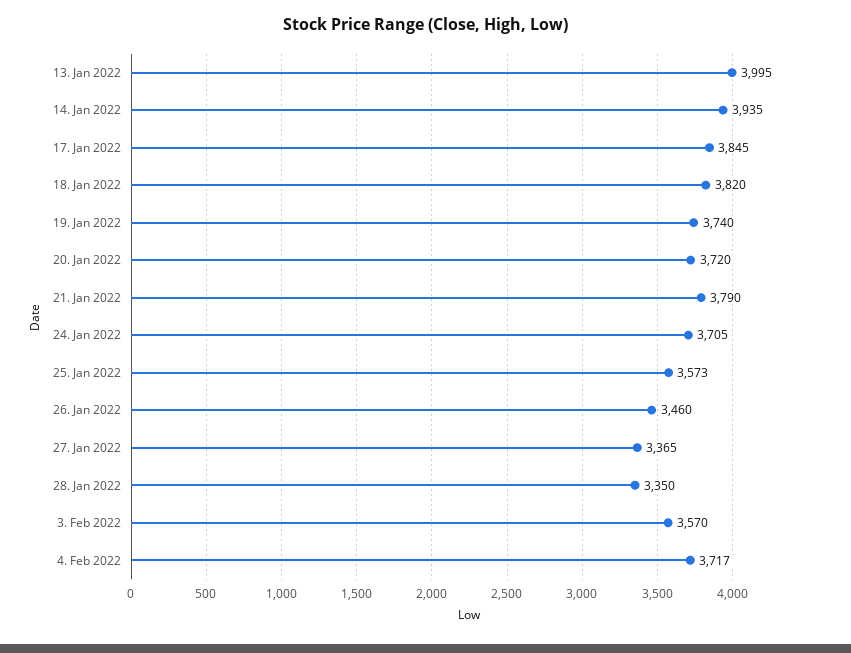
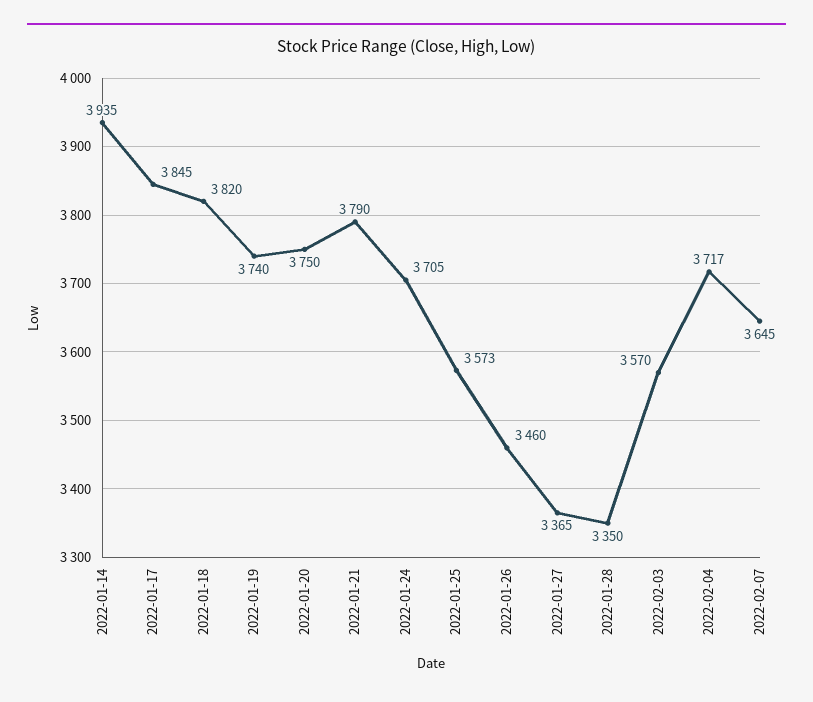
13. Jan 2022: 3995 -> none
20. Jan 2022: 3720 -> 3750
2022-02-07: none -> 3645

